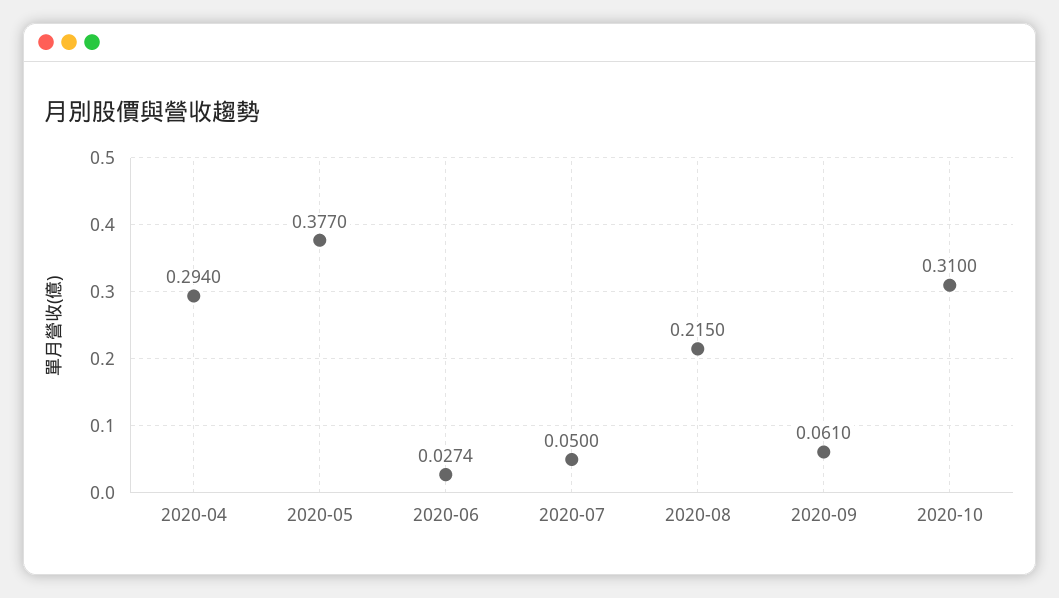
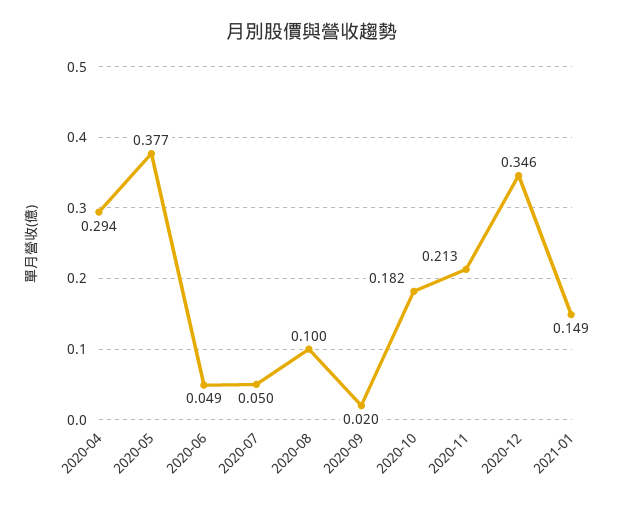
2020-06: 0.0274 -> 0.049
2020-08: 0.215 -> 0.1
2020-09: 0.061 -> 0.02
2020-10: 0.31 -> 0.182
2020-11: none -> 0.213
2020-12: none -> 0.346
2021-01: none -> 0.149

